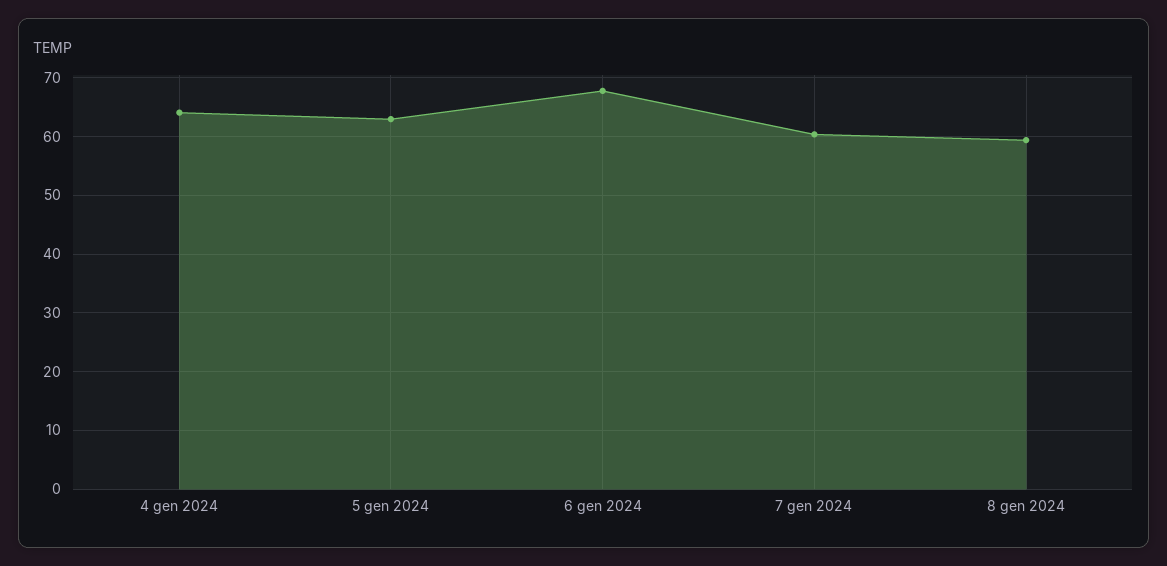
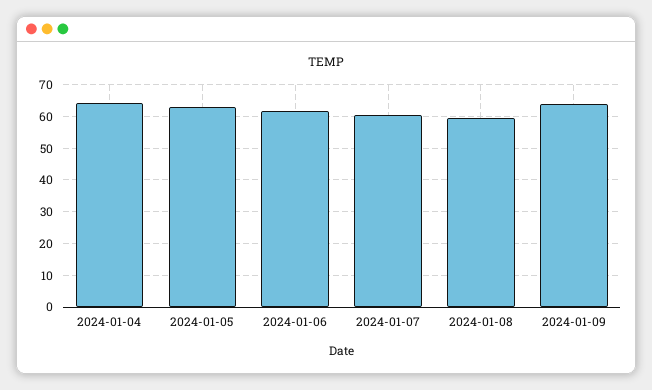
6 gen 2024: 68 -> 62
2024-01-09: none -> 64

